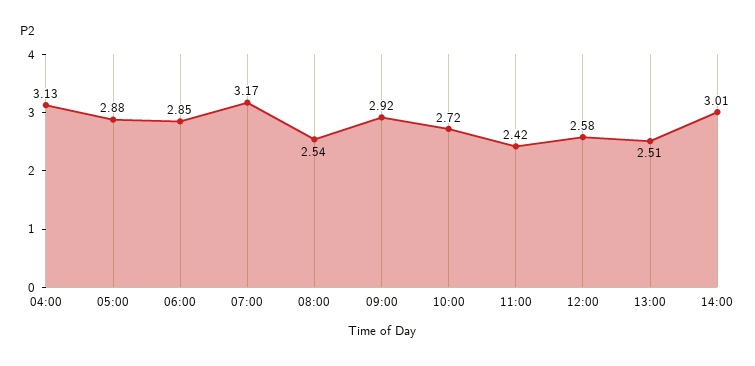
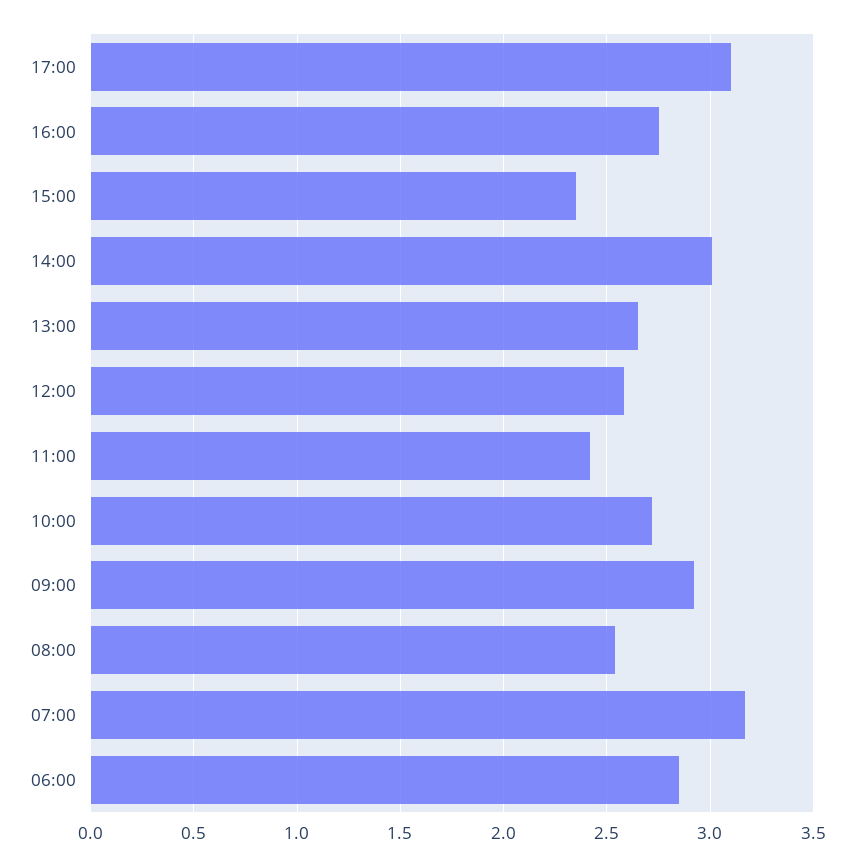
04:00: 3.13 -> none
05:00: 2.88 -> none
13:00: 2.51 -> 2.65
17:00: none -> 3.1
16:00: none -> 2.75
15:00: none -> 2.35

